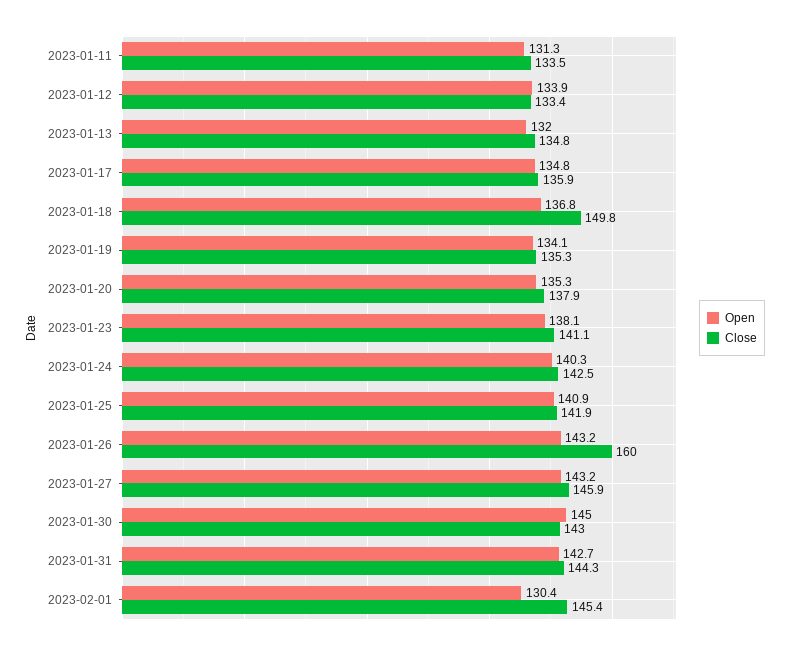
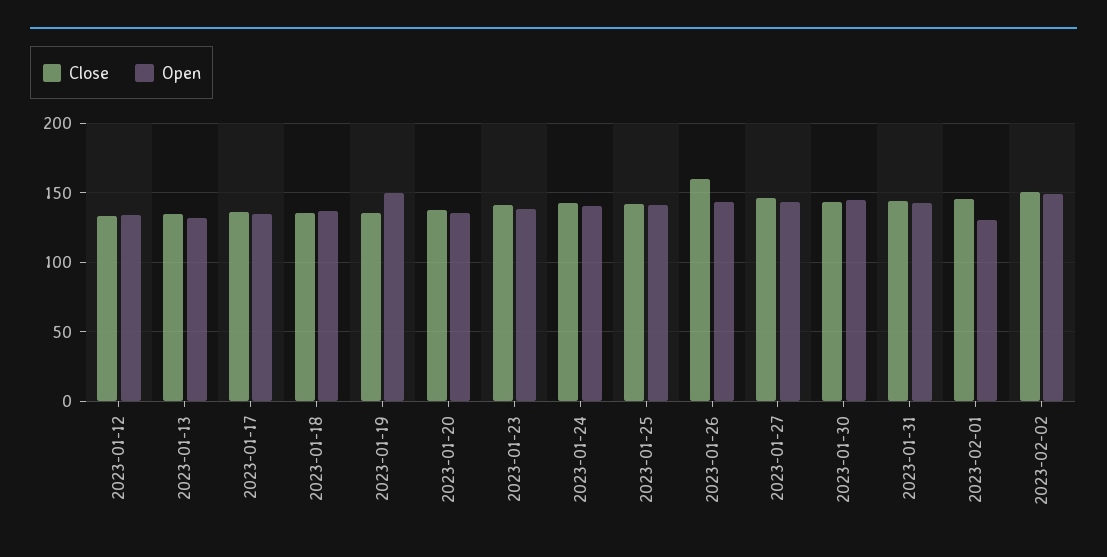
Open, 2023-01-11: 131.3 -> none
Close, 2023-01-11: 133.5 -> none
Close, 2023-01-18: 149.8 -> 135
Open, 2023-01-19: 134.1 -> 150
Close, 2023-02-02: none -> 150
Open, 2023-02-02: none -> 150

